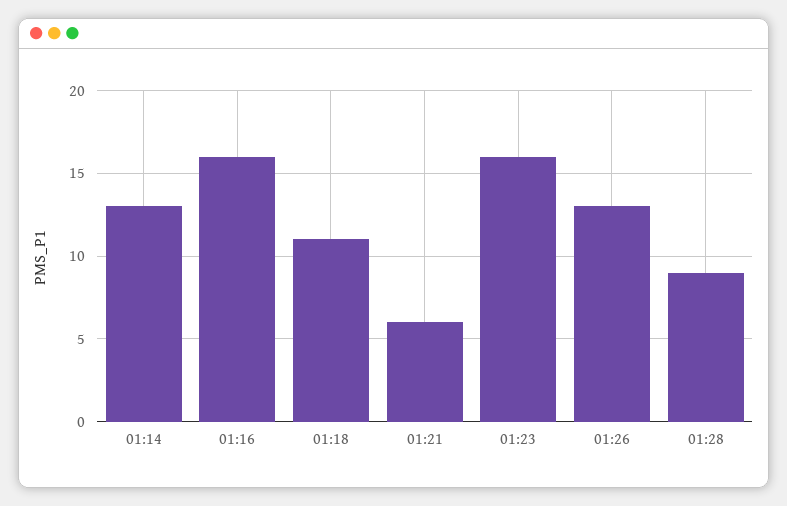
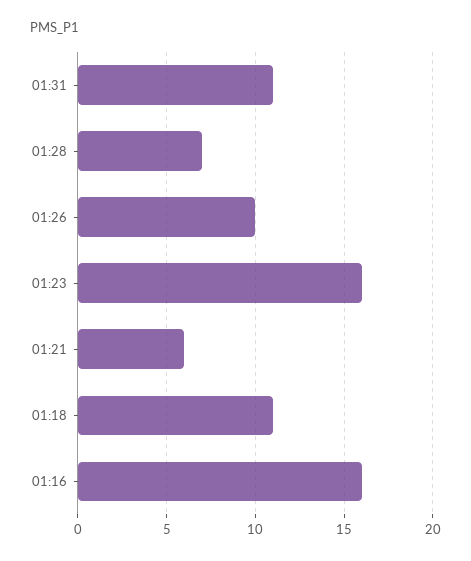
01:14: 13 -> none
01:26: 13 -> 10
01:28: 9 -> 7
01:31: none -> 11

